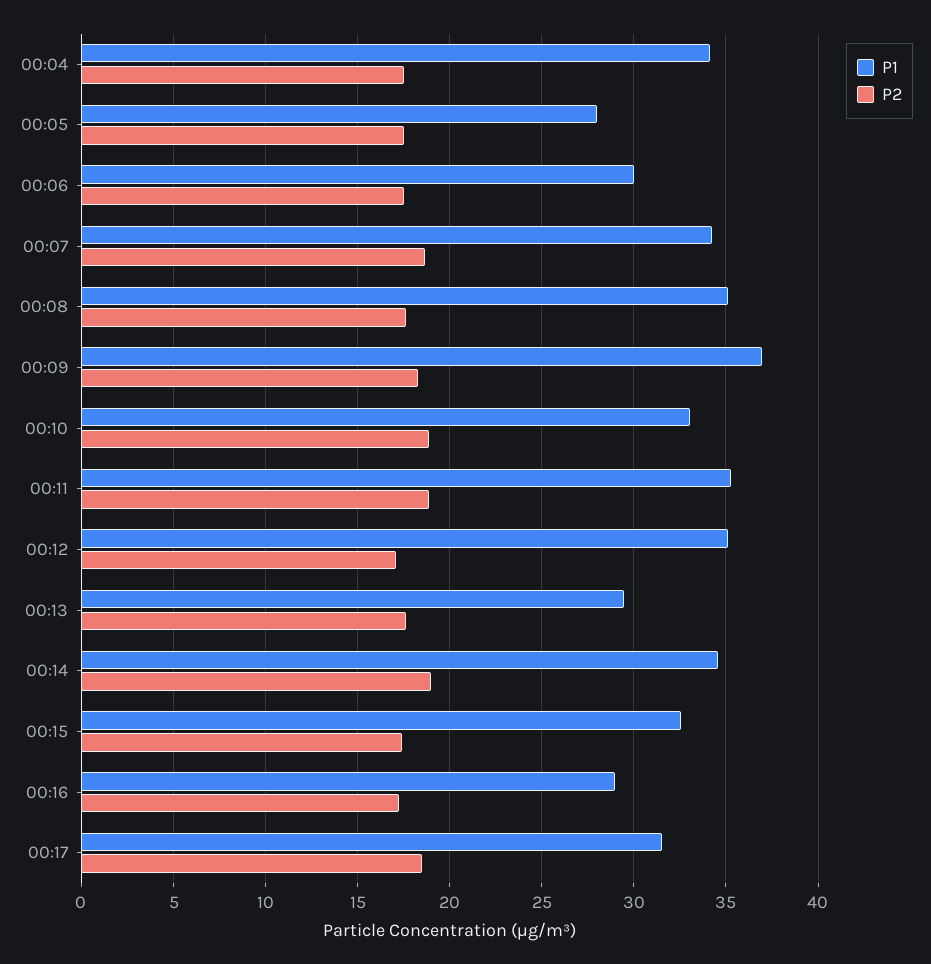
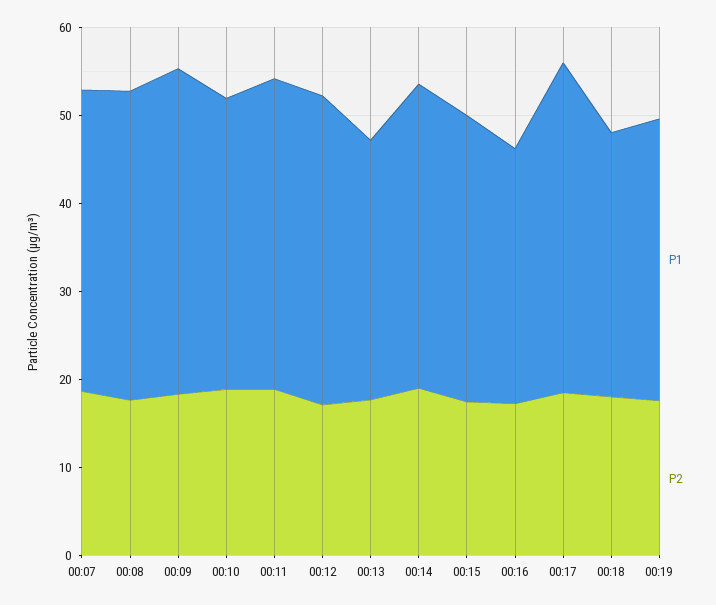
P1, 00:04: 34 -> none
P2, 00:04: 17.5 -> none
P1, 00:05: 28 -> none
P2, 00:05: 17.5 -> none
P1, 00:06: 30 -> none
P2, 00:06: 17.5 -> none
P1, 00:17: 31.5 -> 38
P1, 00:18: none -> 30
P2, 00:18: none -> 18
P1, 00:19: none -> 32
P2, 00:19: none -> 18

